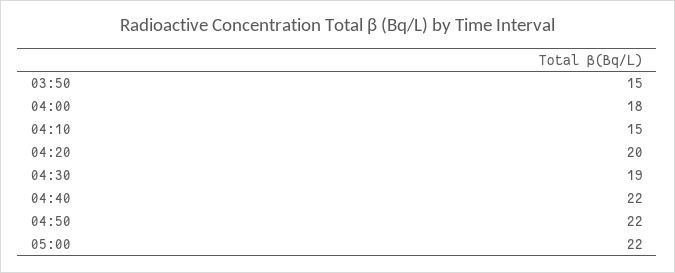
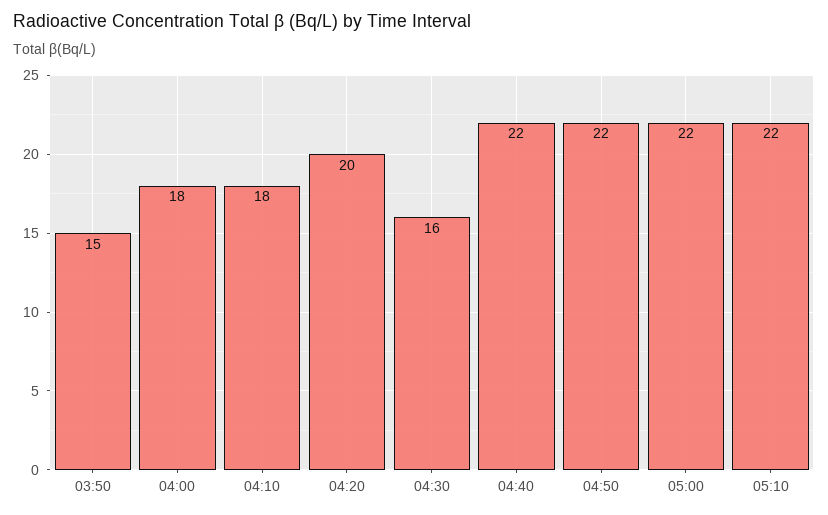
04:10: 15 -> 18
04:30: 19 -> 16
05:10: none -> 22

